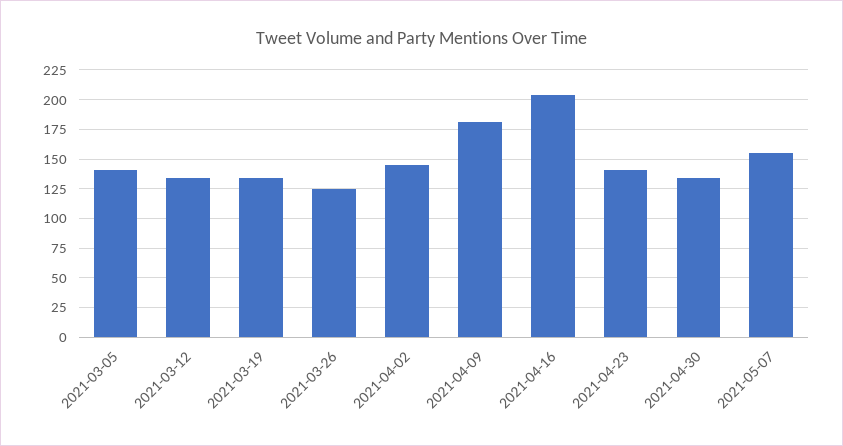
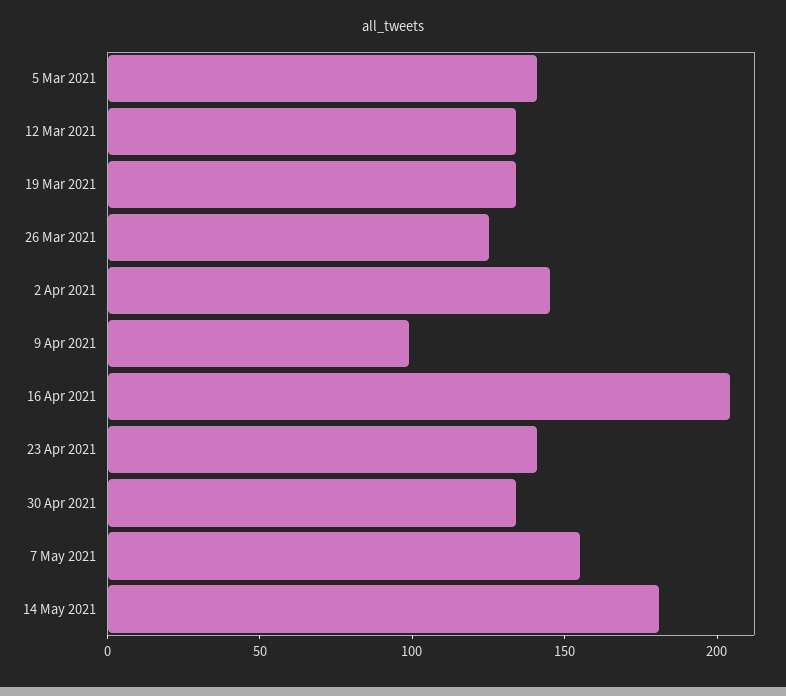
2021-04-09: 175 -> 100
14 May 2021: none -> 180

